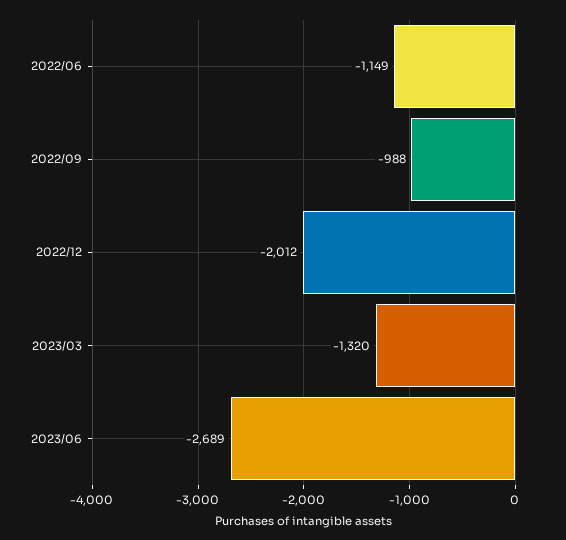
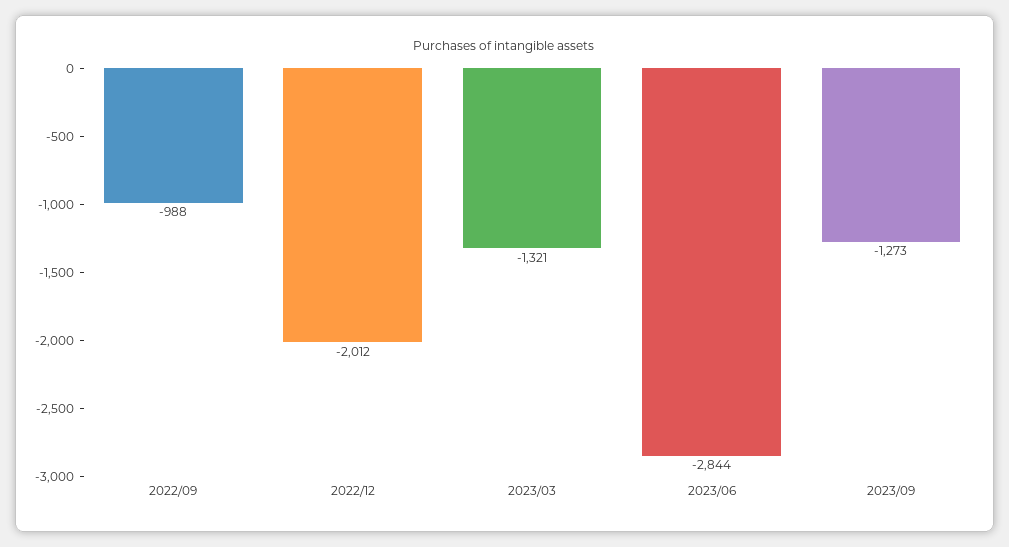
2022/06: -1149 -> none
2023/03: -1320 -> -1321
2023/06: -2689 -> -2844
2023/09: none -> -1273

